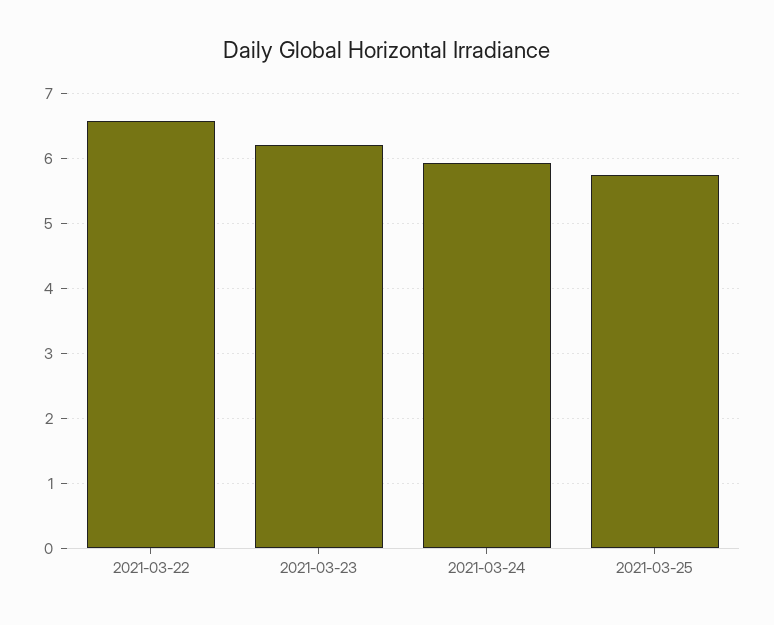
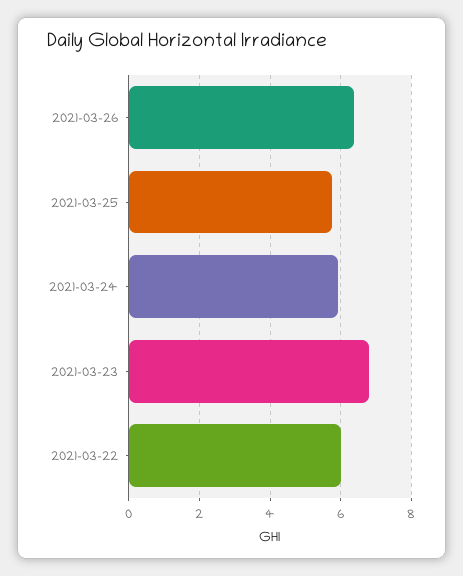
2021-03-22: 6.6 -> 6
2021-03-23: 6.2 -> 6.8
2021-03-26: none -> 6.4

